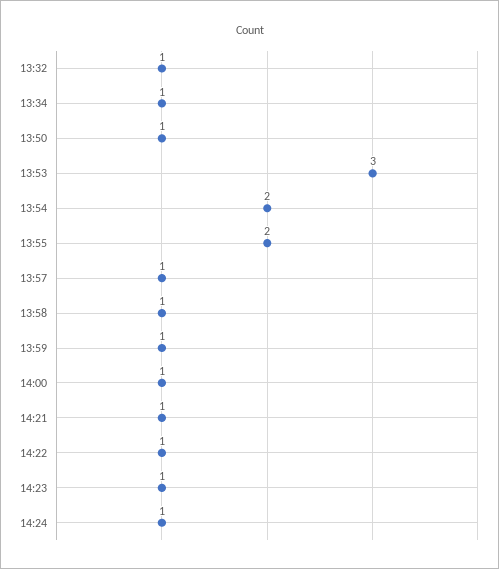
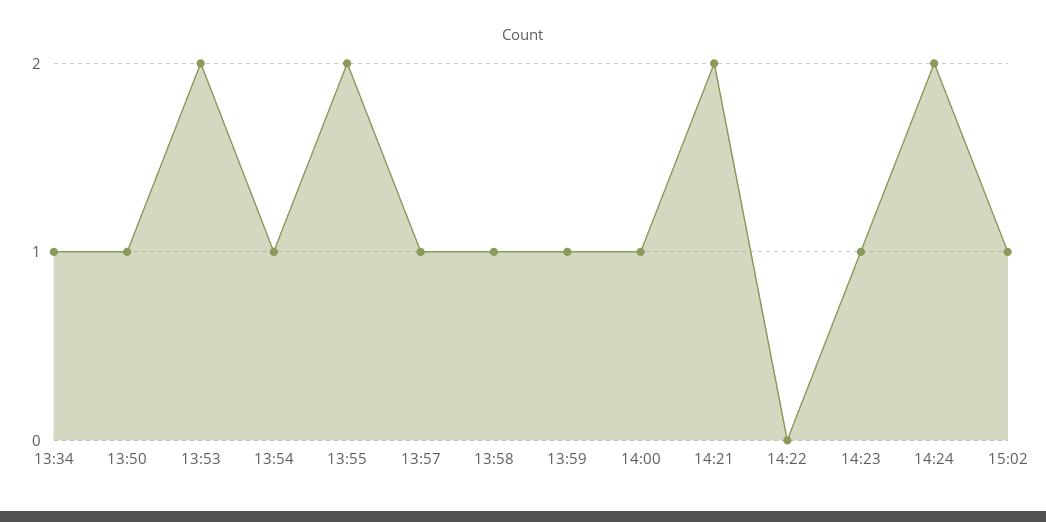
13:32: 1 -> none
13:53: 3 -> 2
13:54: 2 -> 1
14:21: 1 -> 2
14:22: 1 -> 0
14:24: 1 -> 2
15:02: none -> 1

